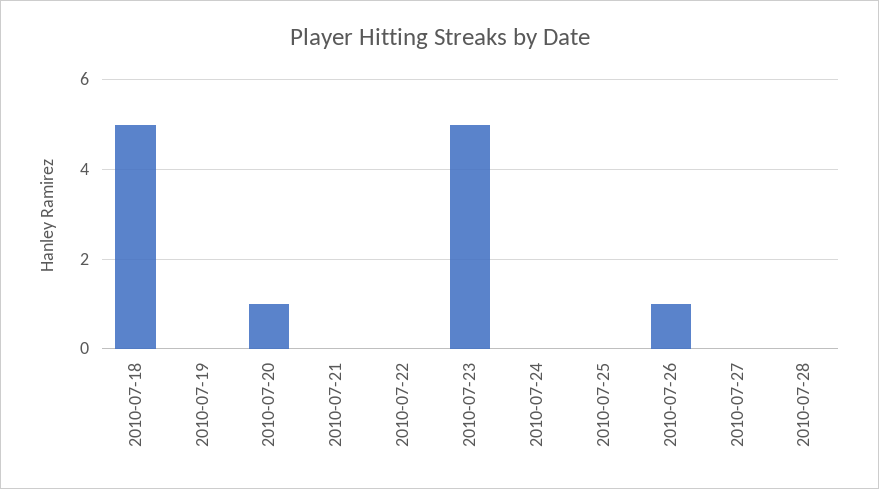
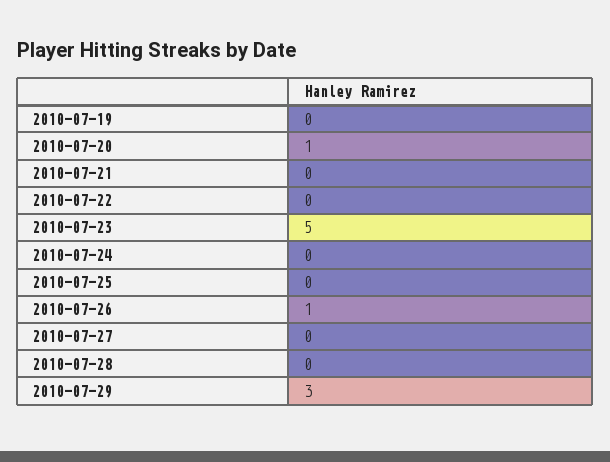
2010-07-18: 5 -> none
2010-07-29: none -> 3

